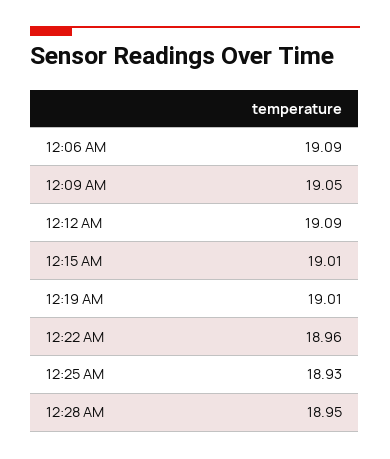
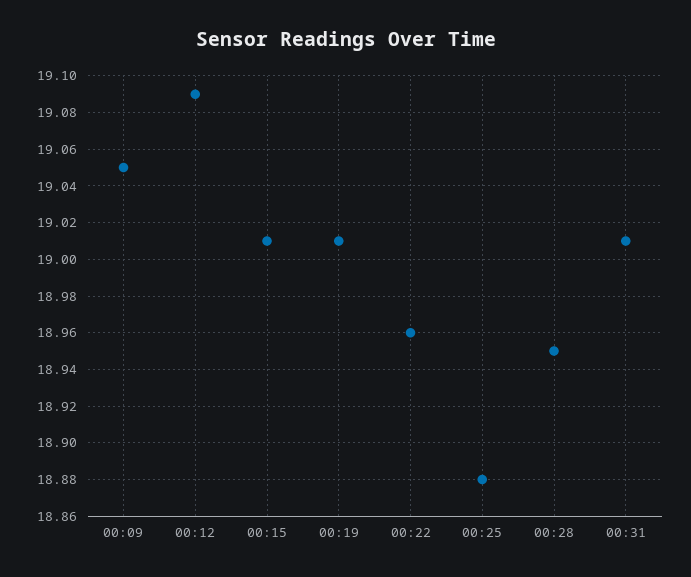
12:06 AM: 19.09 -> none
12:25 AM: 18.93 -> 18.88
00:31: none -> 19.01

